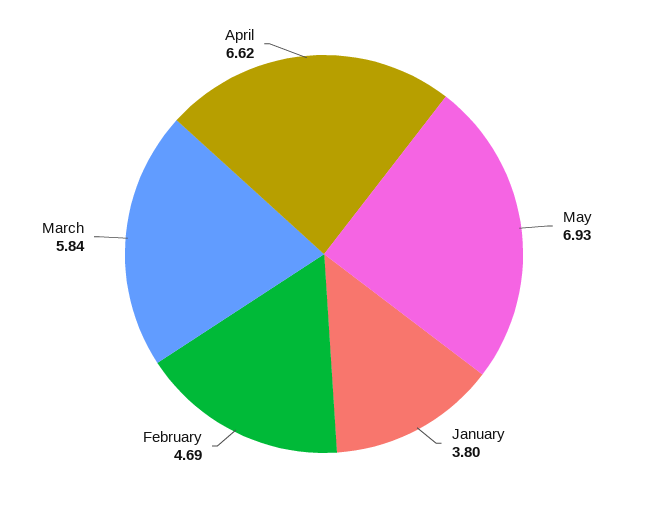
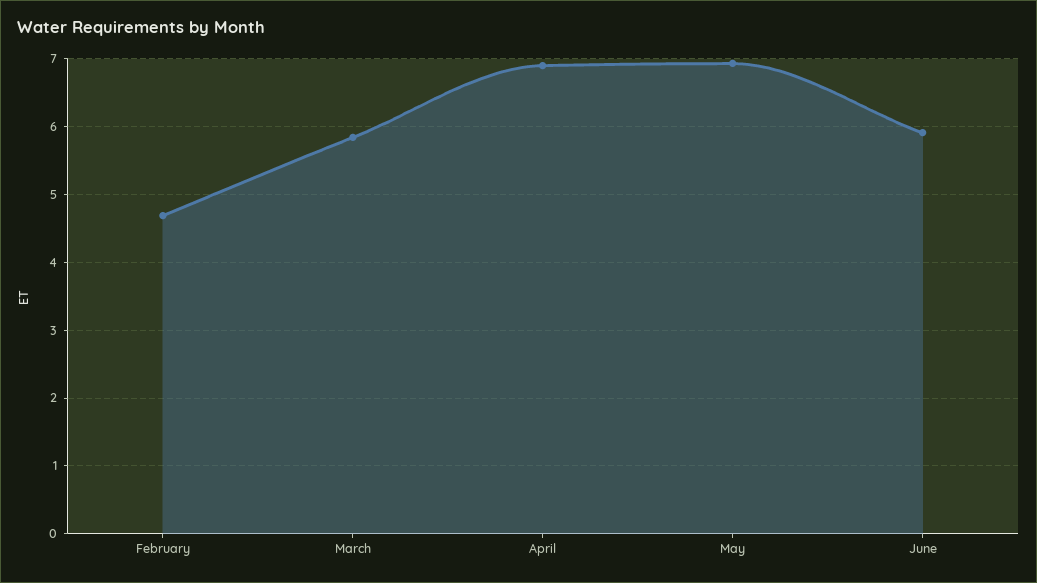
January: 3.8 -> none
April: 6.62 -> 6.9
June: none -> 5.9

